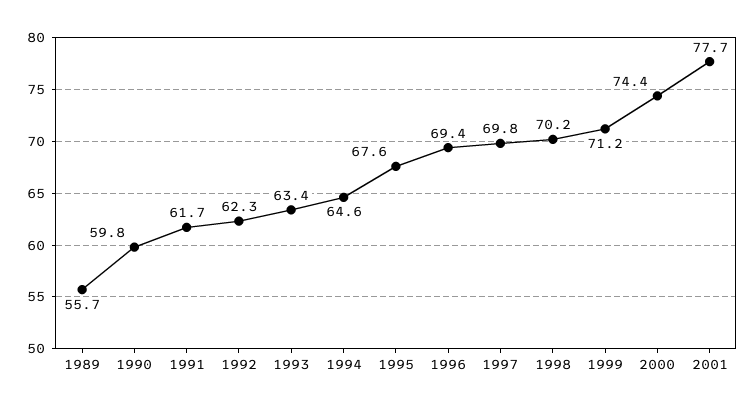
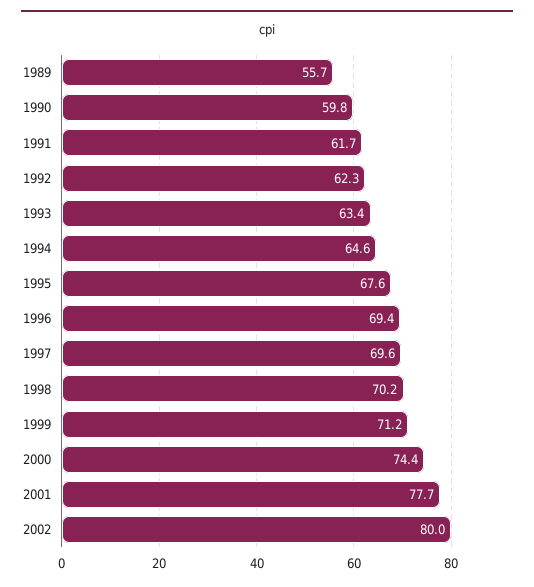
1997: 69.8 -> 69.6
2002: none -> 80

